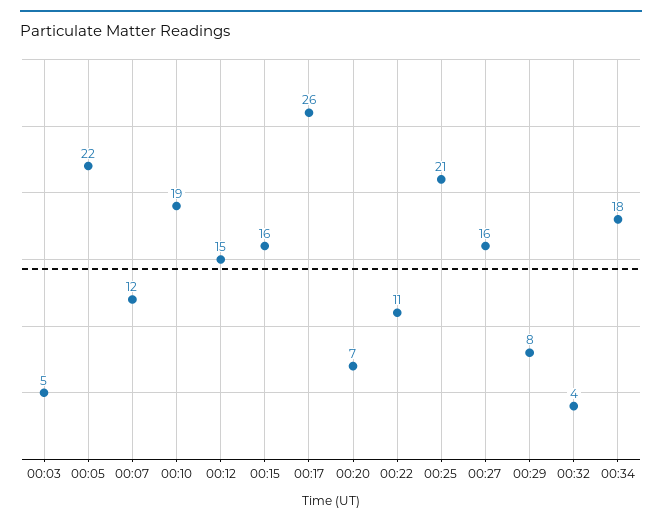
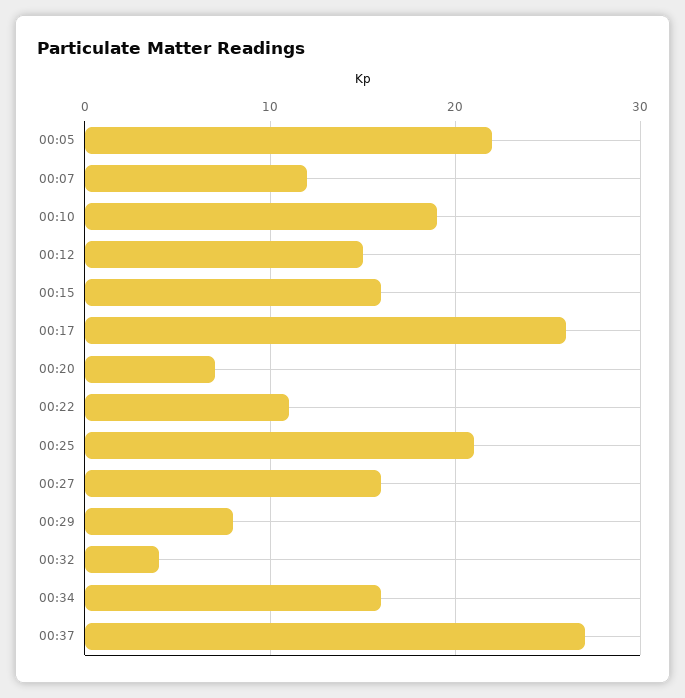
00:03: 5 -> none
00:34: 18 -> 16
00:37: none -> 27

